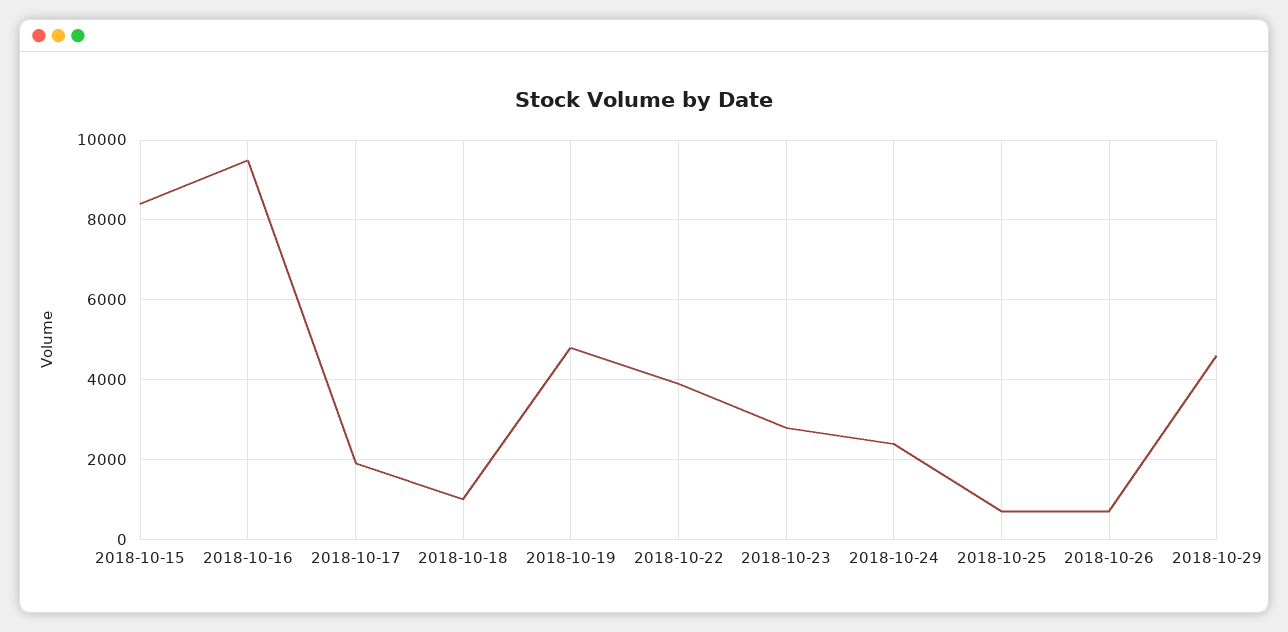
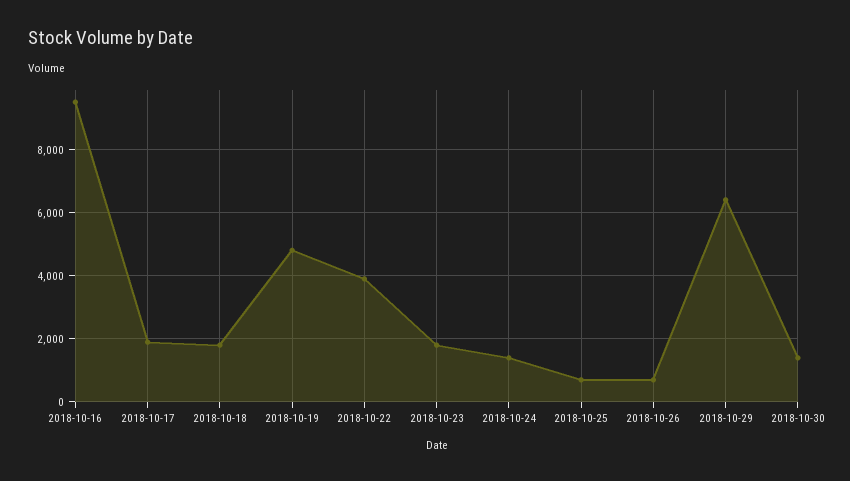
2018-10-15: 8400 -> none
2018-10-18: 1000 -> 1800
2018-10-23: 2800 -> 1800
2018-10-24: 2400 -> 1400
2018-10-29: 4600 -> 6400
2018-10-30: none -> 1400

